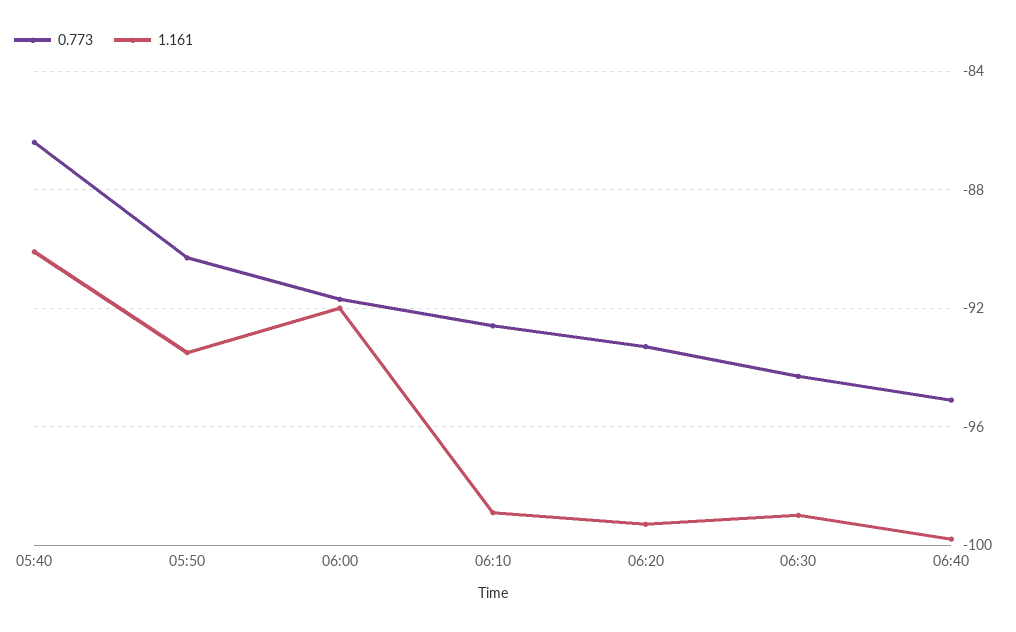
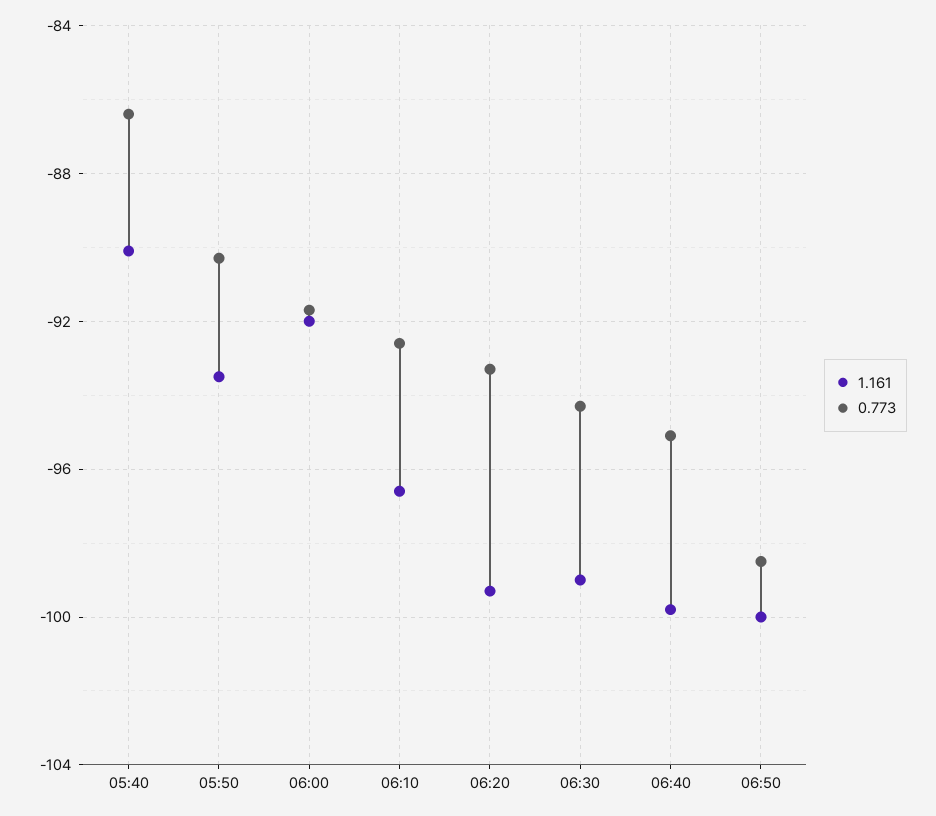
1.161, 06:10: -99 -> -96.5
1.161, 06:50: none -> -100
0.773, 06:50: none -> -98.5

